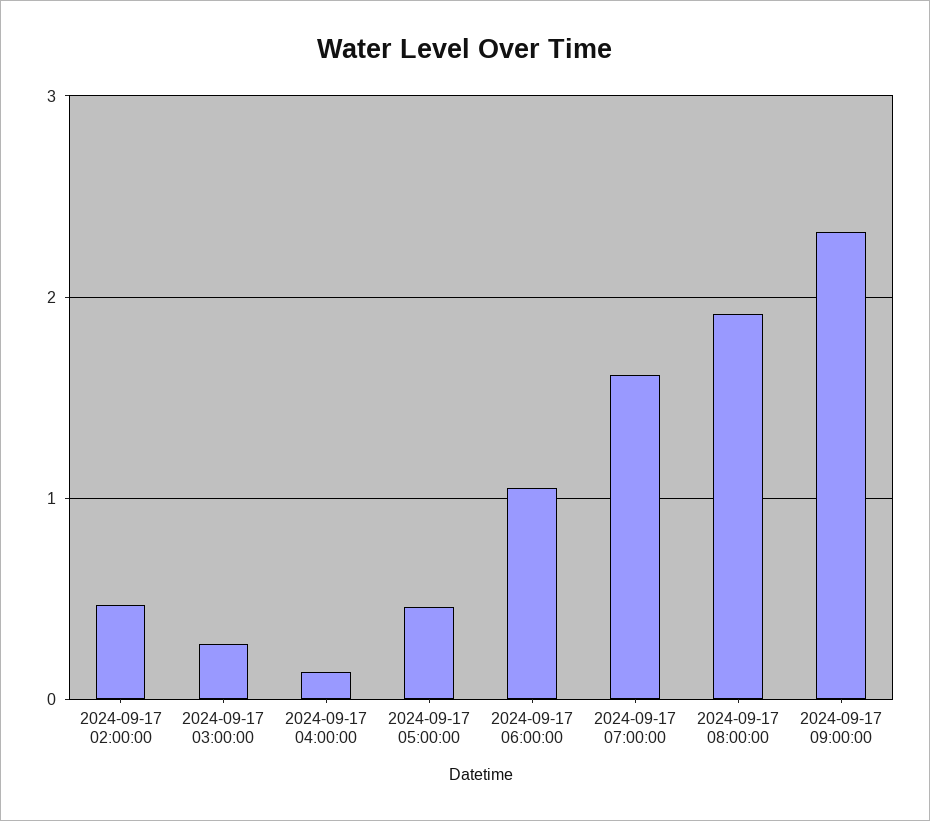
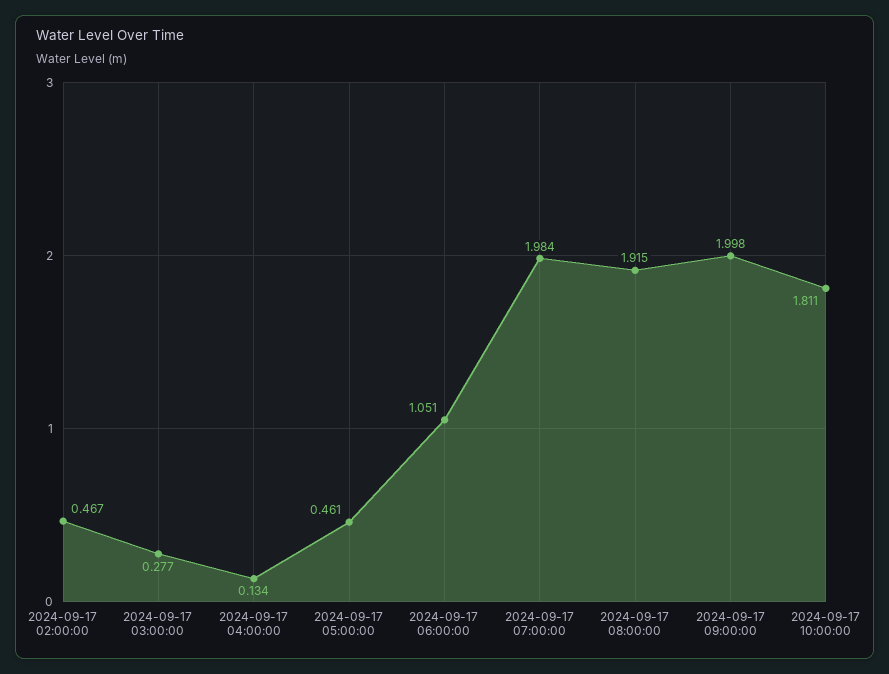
2024-09-17 07:00:00: 1.6 -> 1.984
2024-09-17 09:00:00: 2.3 -> 1.998
2024-09-17 10:00:00: none -> 1.811

